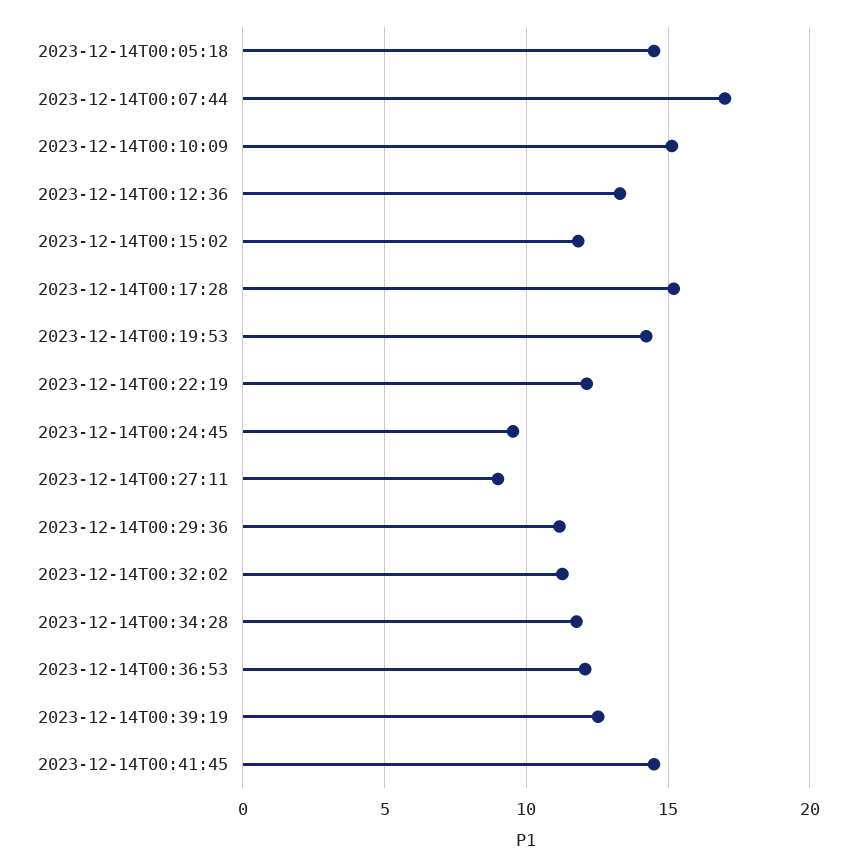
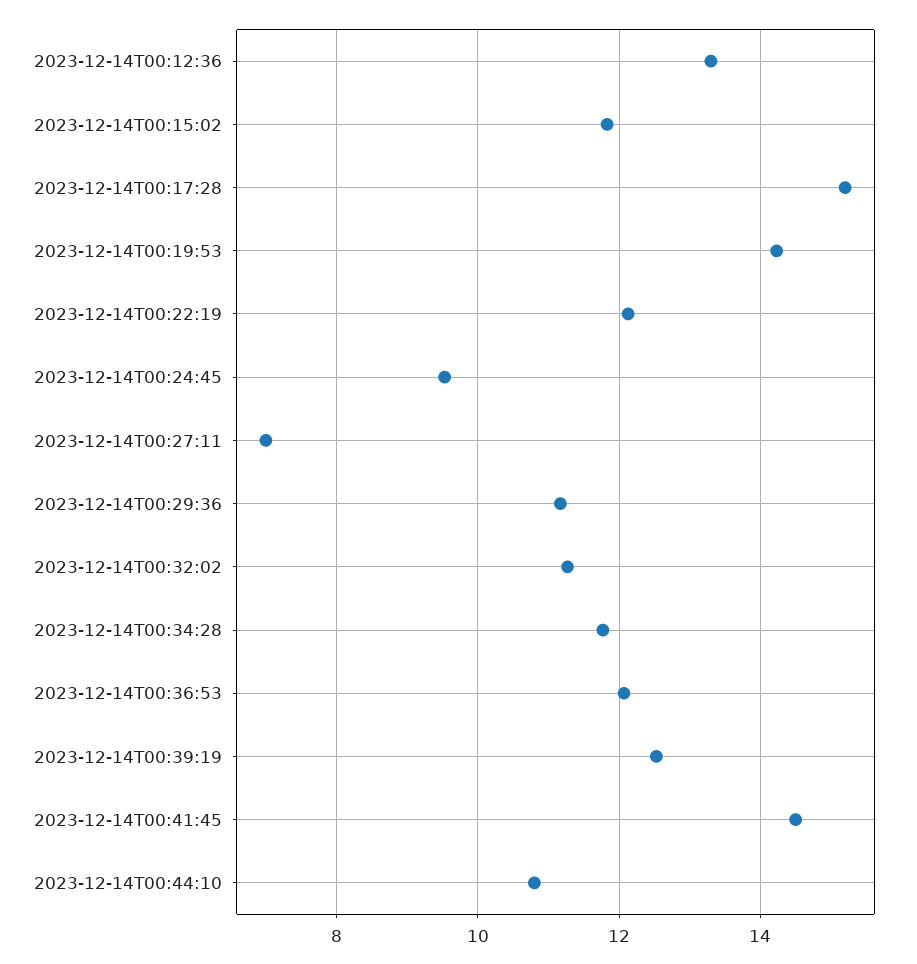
2023-12-14T00:05:18: 14.5 -> none
2023-12-14T00:07:44: 17 -> none
2023-12-14T00:10:09: 15 -> none
2023-12-14T00:27:11: 9 -> 7
2023-12-14T00:44:10: none -> 10.8

